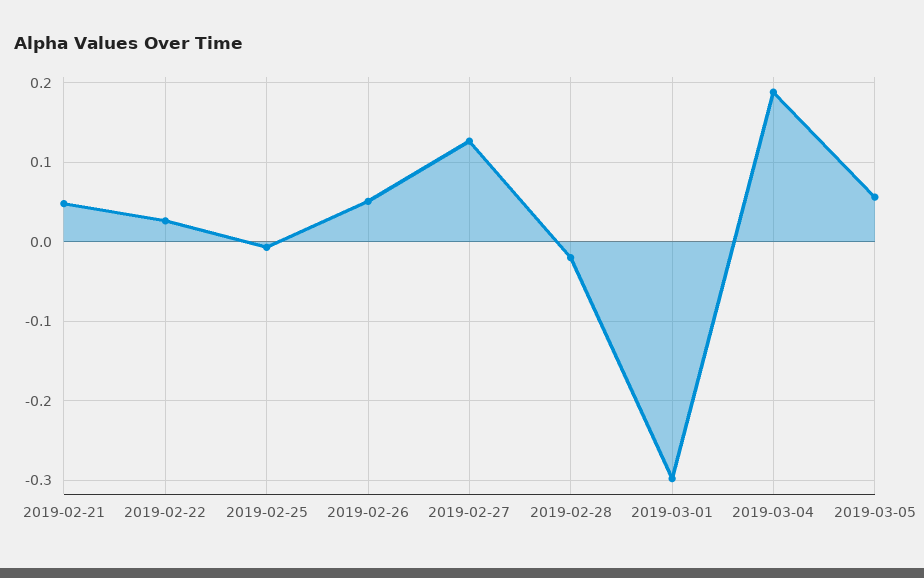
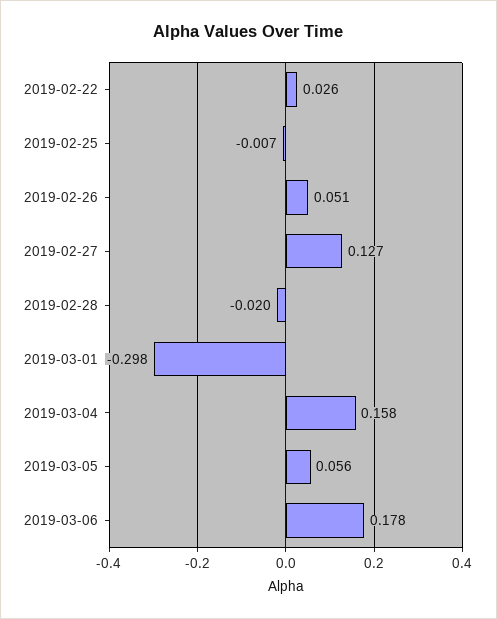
2019-02-21: 0.05 -> none
2019-03-04: 0.19 -> 0.158
2019-03-06: none -> 0.178

